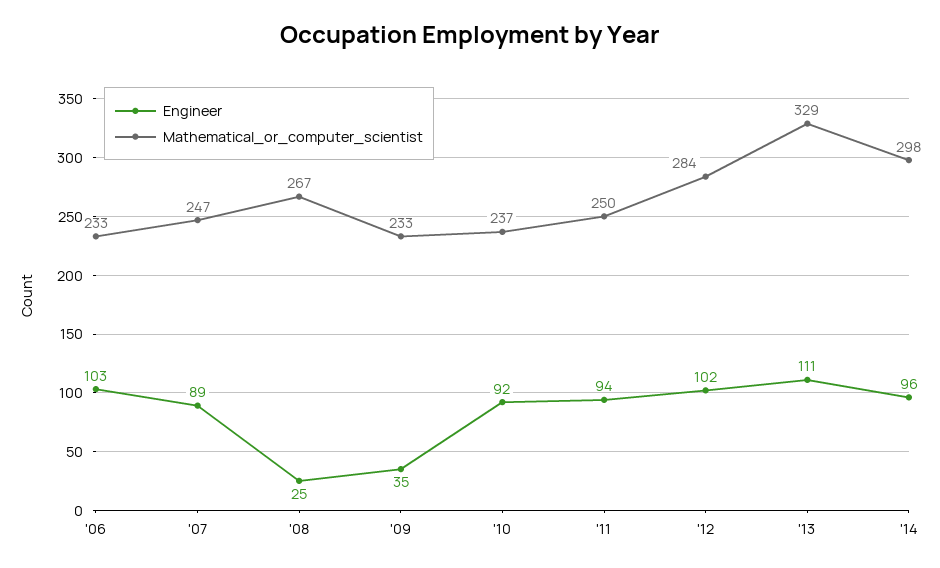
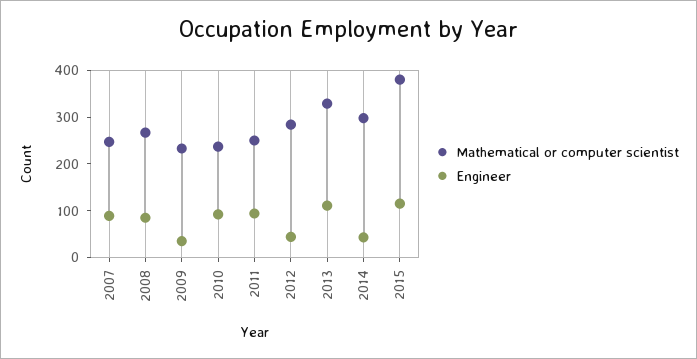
Engineer, '06: 103 -> none
Mathematical_or_computer_scientist, '06: 233 -> none
Engineer, '08: 25 -> 80
Engineer, '12: 102 -> 40
Engineer, '14: 96 -> 40
Mathematical_or_computer_scientist, 2015: none -> 380
Engineer, 2015: none -> 120

